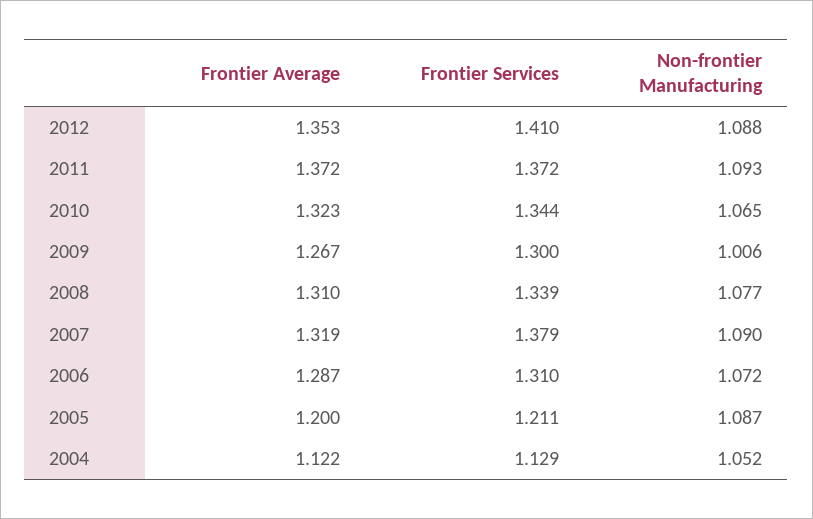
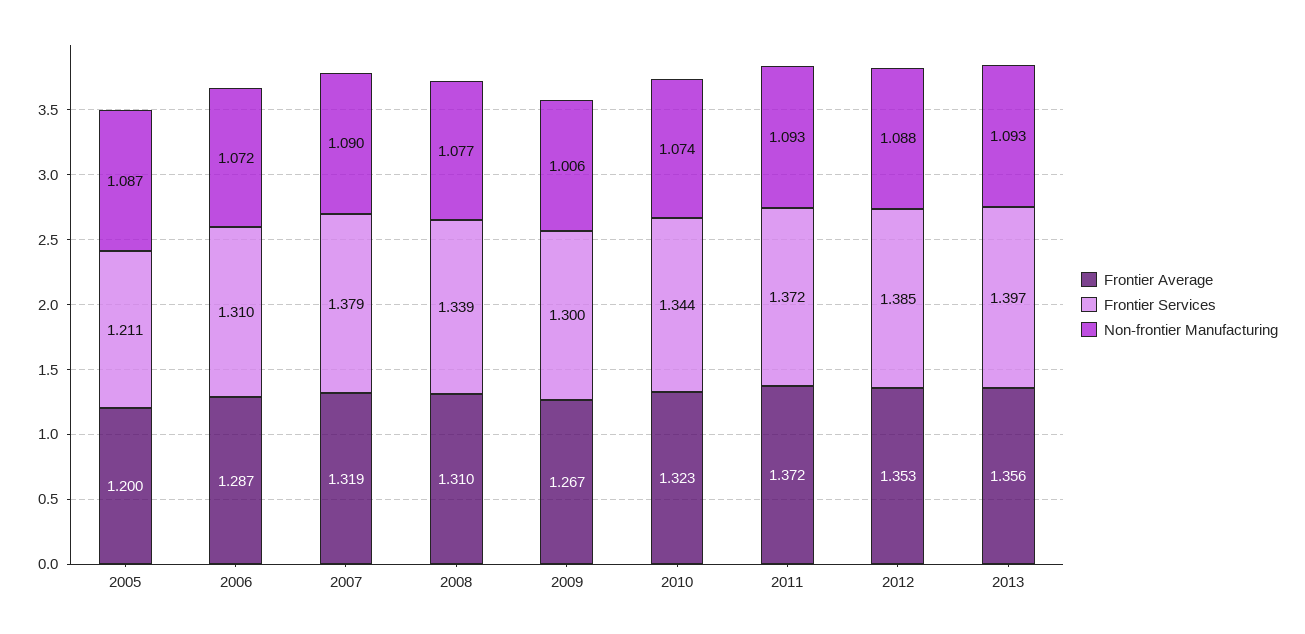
Frontier Services, 2012: 1.41 -> 1.385
Non-frontier Manufacturing, 2010: 1.065 -> 1.074
Frontier Average, 2004: 1.122 -> none
Frontier Services, 2004: 1.129 -> none
Non-frontier Manufacturing, 2004: 1.052 -> none
Frontier Average, 2013: none -> 1.356
Frontier Services, 2013: none -> 1.397
Non-frontier Manufacturing, 2013: none -> 1.093

